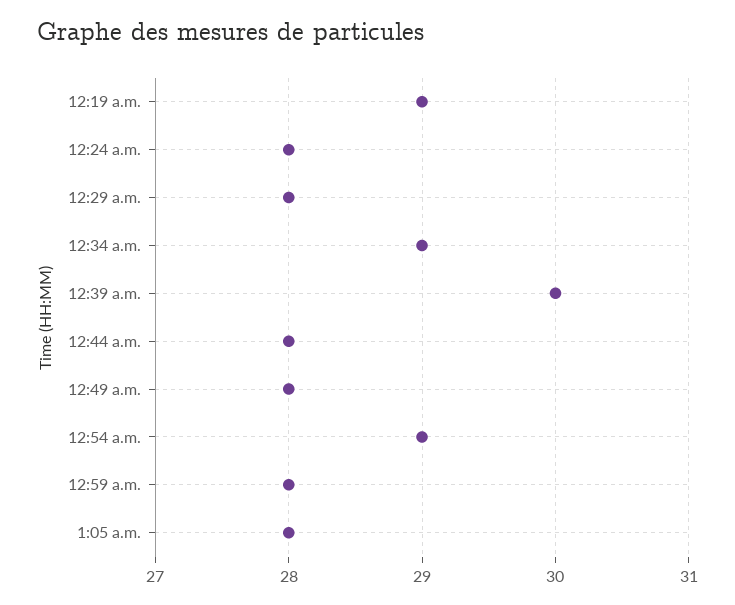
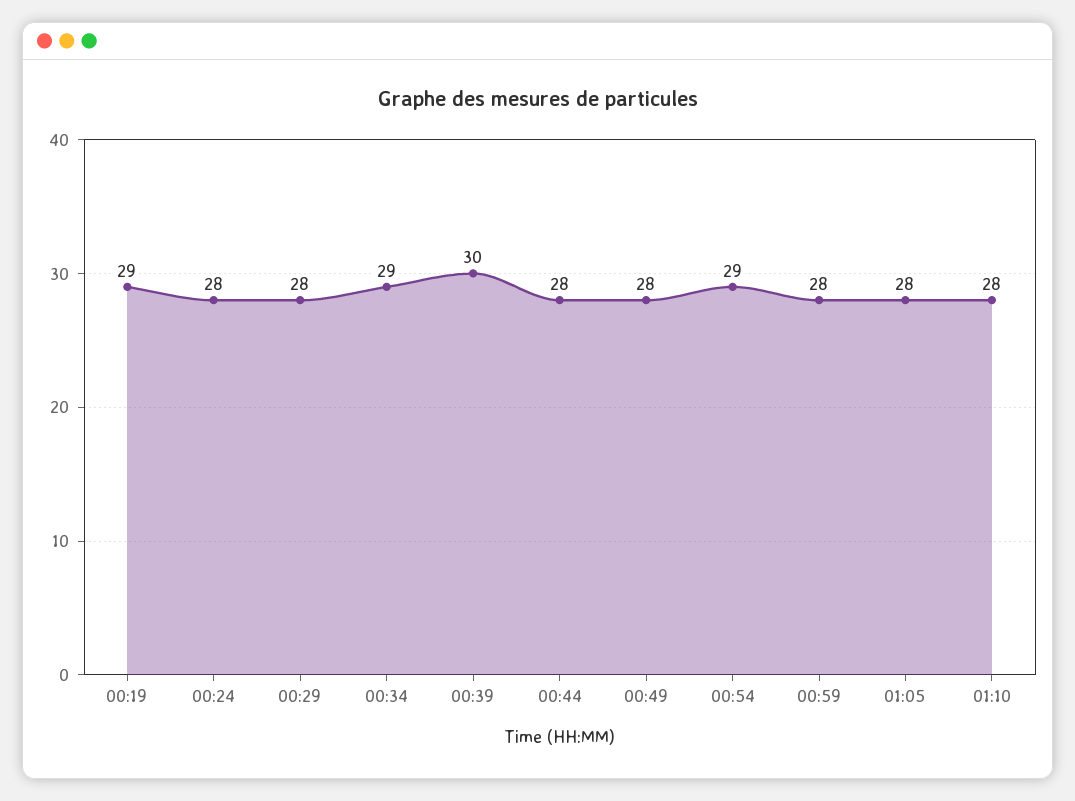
01:10: none -> 28

